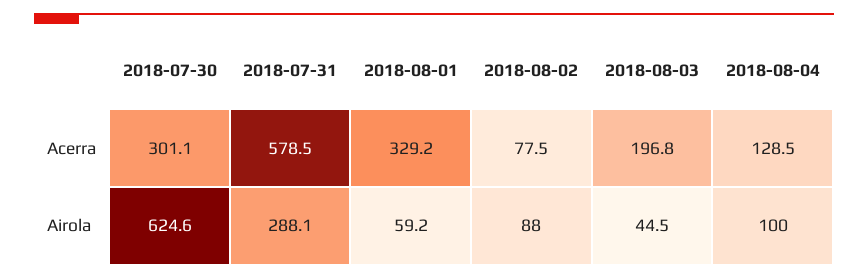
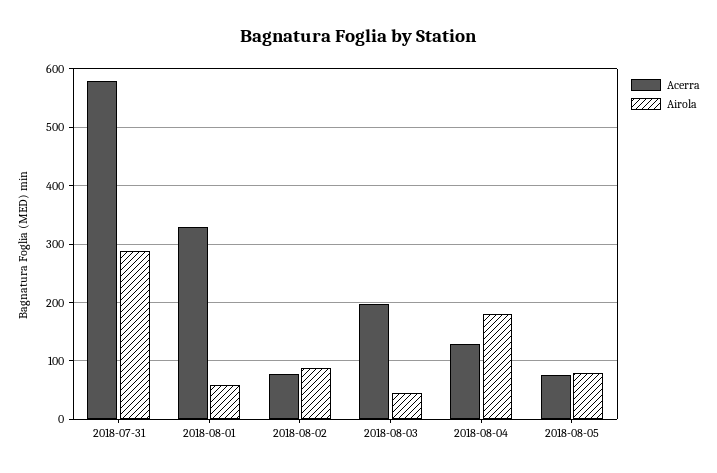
Acerra, 2018-07-30: 301.1 -> none
Airola, 2018-07-30: 624.6 -> none
Airola, 2018-08-04: 100 -> 180
Acerra, 2018-08-05: none -> 80
Airola, 2018-08-05: none -> 80

